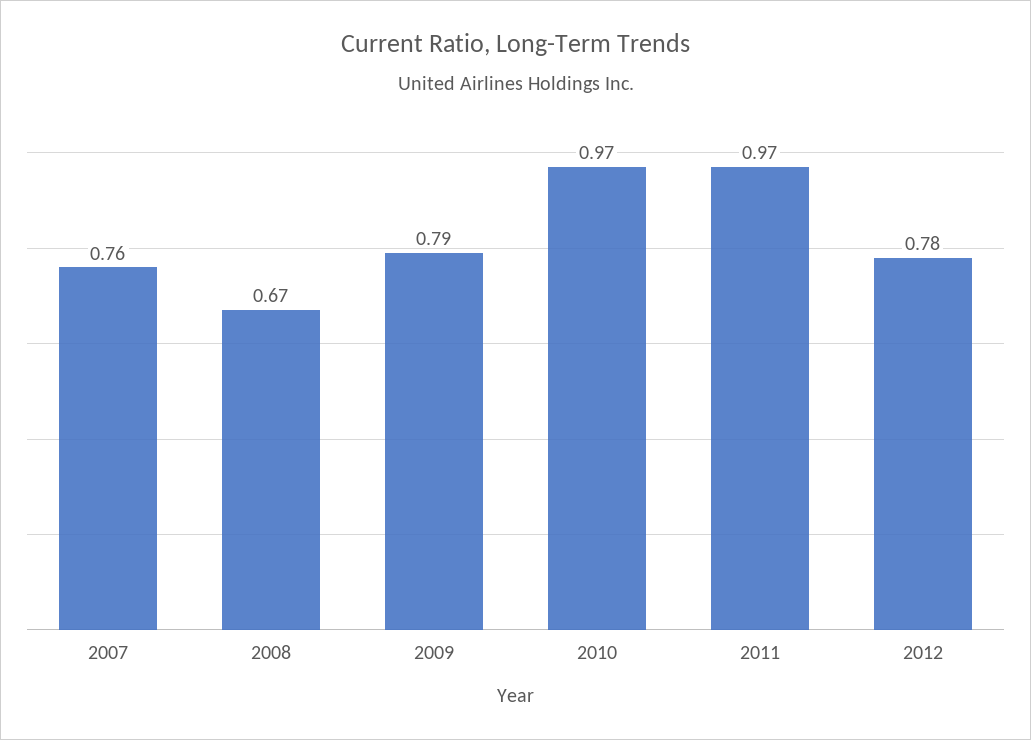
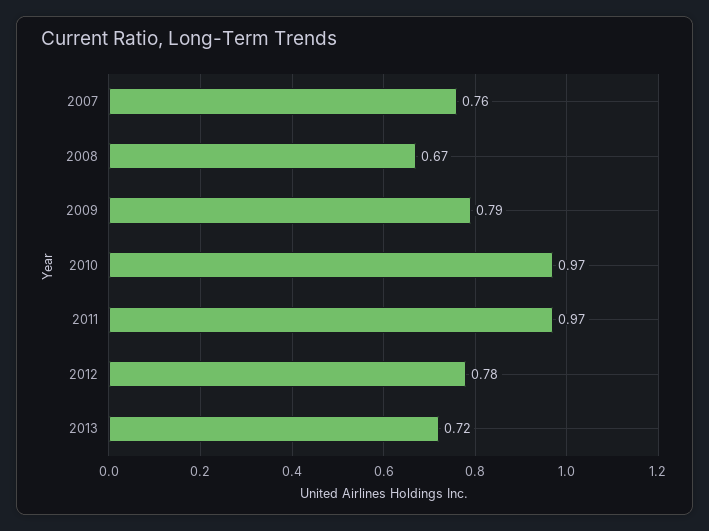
2013: none -> 0.72

